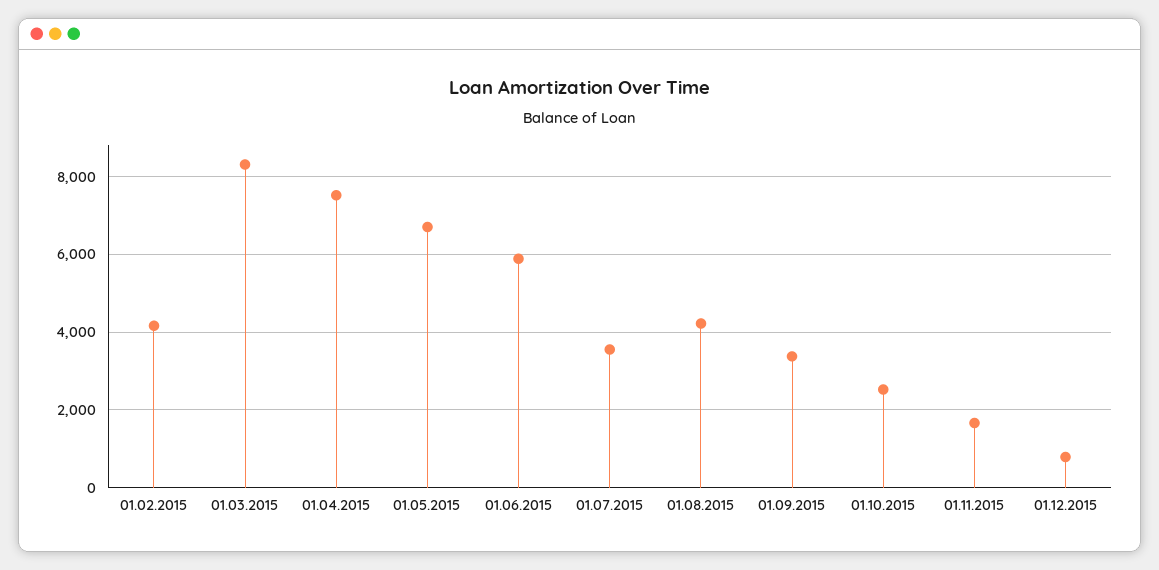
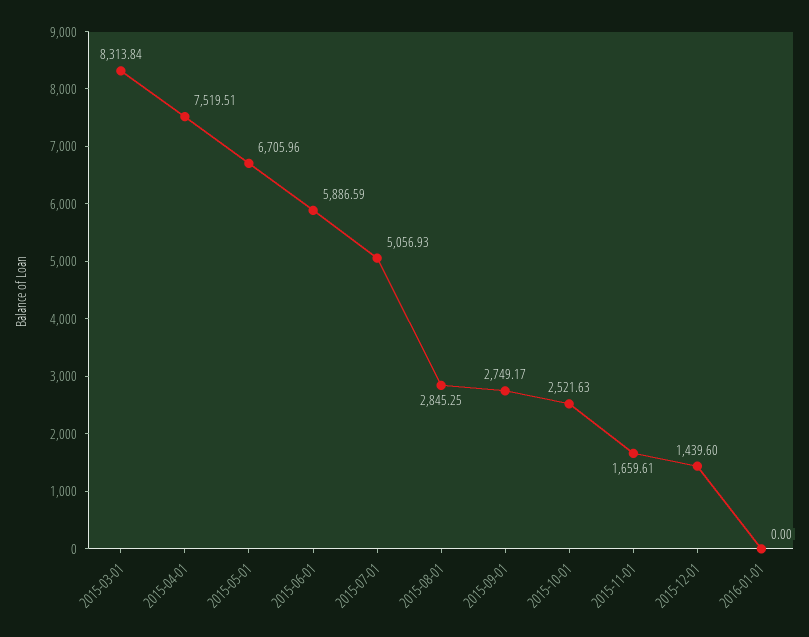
01.02.2015: 4200 -> none
01.07.2015: 3600 -> 5056.93
01.08.2015: 4200 -> 2845.25
01.09.2015: 3400 -> 2749.17
01.12.2015: 800 -> 1439.6
2016-01-01: none -> 0

